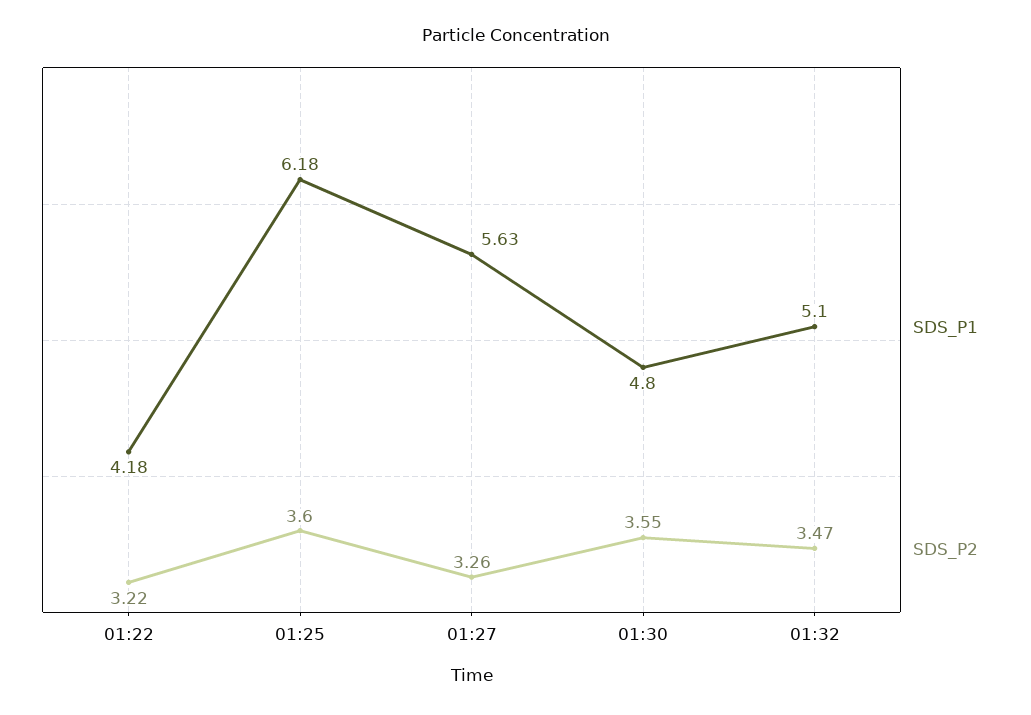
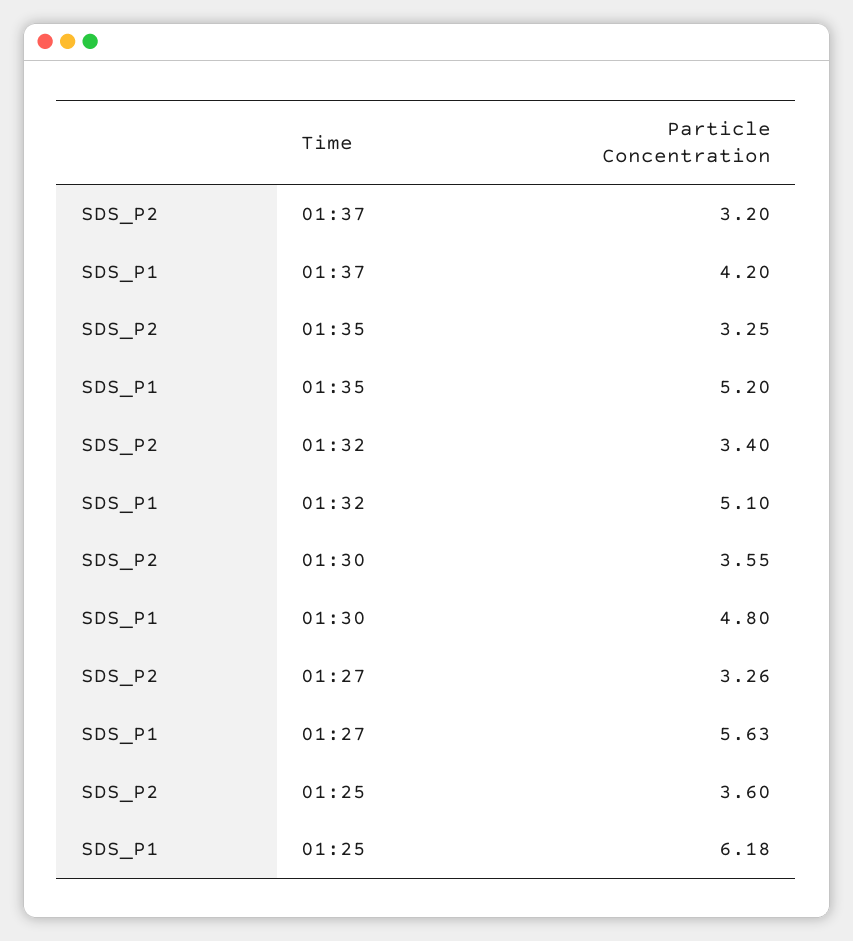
SDS_P1, 01:22: 4.18 -> none
SDS_P2, 01:22: 3.22 -> none
SDS_P2, 01:32: 3.47 -> 3.4
SDS_P2, 01:37: none -> 3.2
SDS_P1, 01:37: none -> 4.2
SDS_P2, 01:35: none -> 3.25
SDS_P1, 01:35: none -> 5.2

